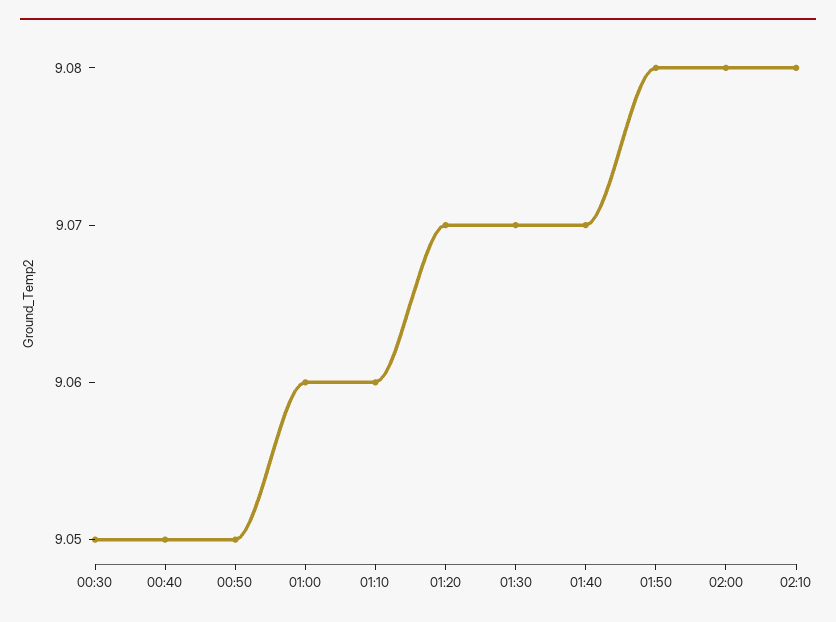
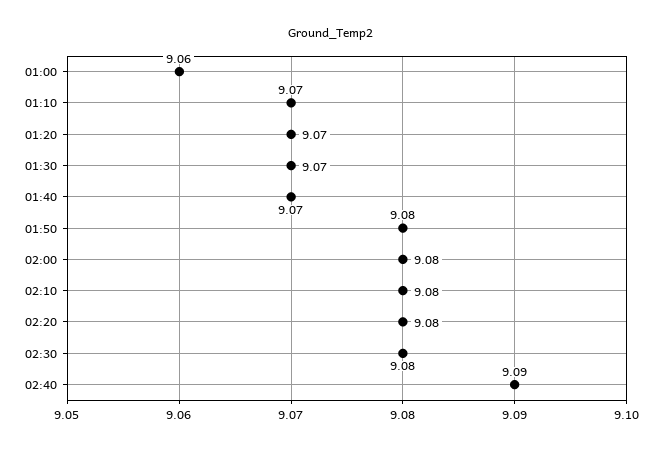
00:30: 9.05 -> none
00:40: 9.05 -> none
00:50: 9.05 -> none
01:10: 9.06 -> 9.07
02:20: none -> 9.08
02:30: none -> 9.08
02:40: none -> 9.09

